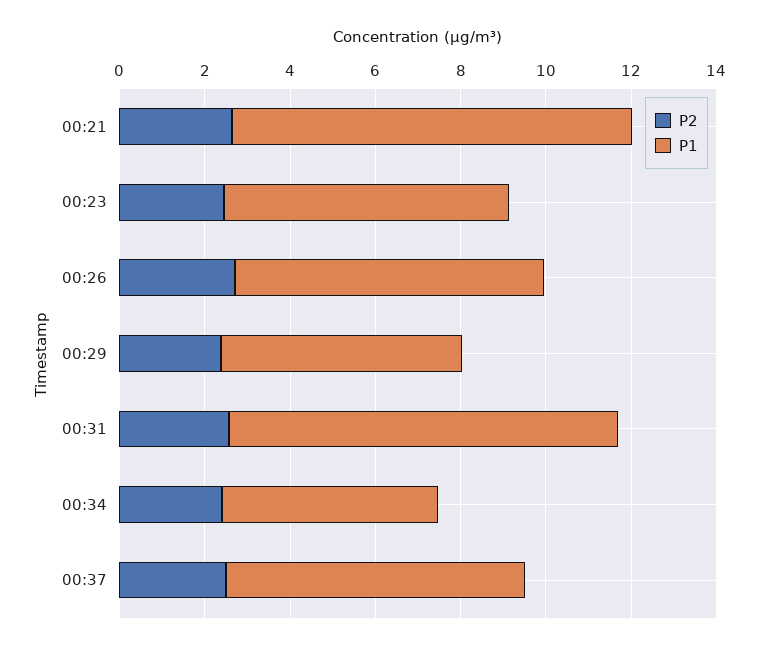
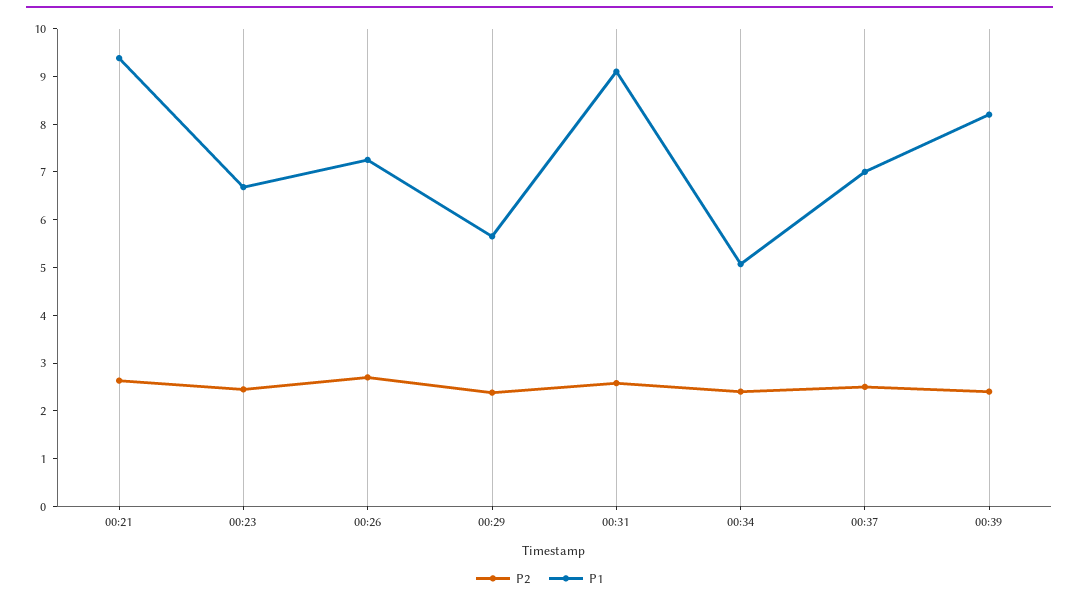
P2, 00:39: none -> 2.4
P1, 00:39: none -> 8.2

